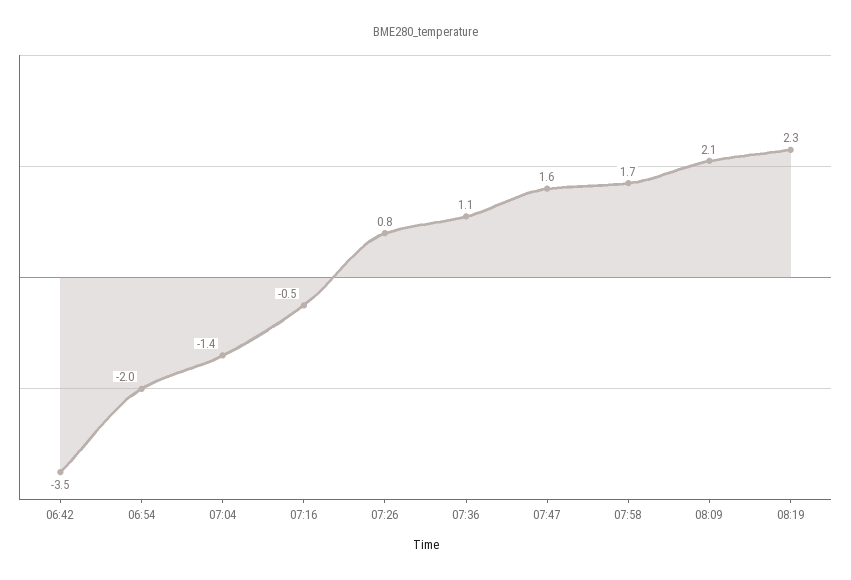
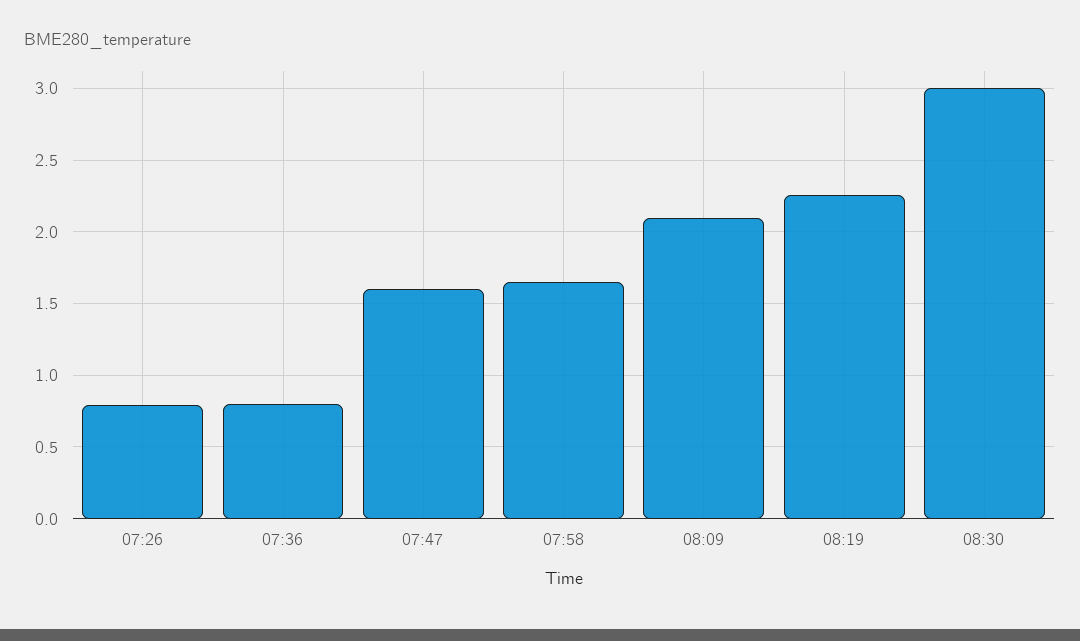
06:42: -3.5 -> none
06:54: -2 -> none
07:04: -1.4 -> none
07:16: -0.5 -> none
07:36: 1.1 -> 0.8
08:30: none -> 3

